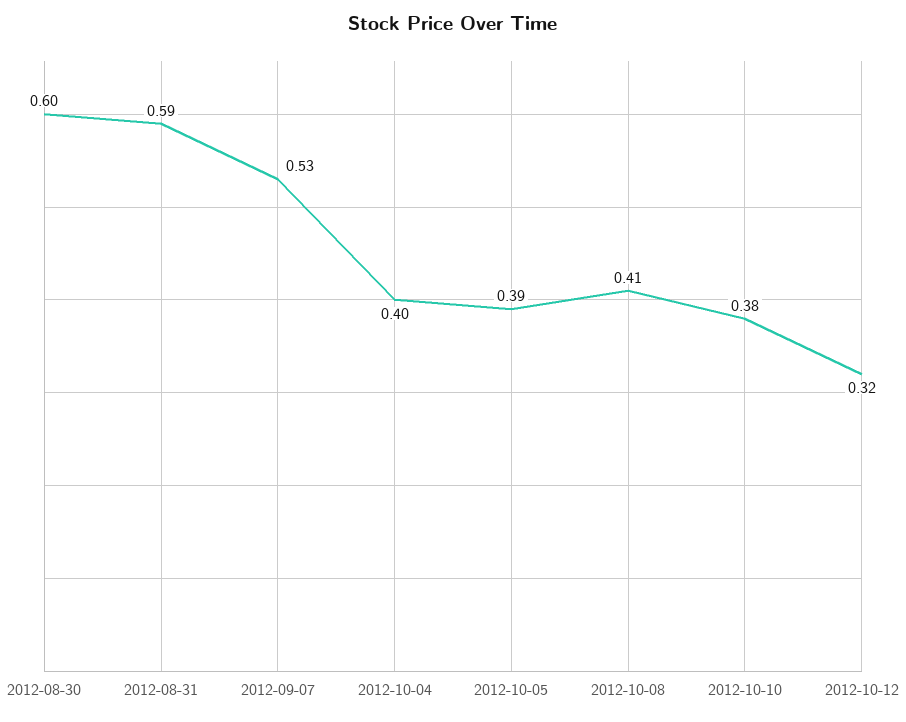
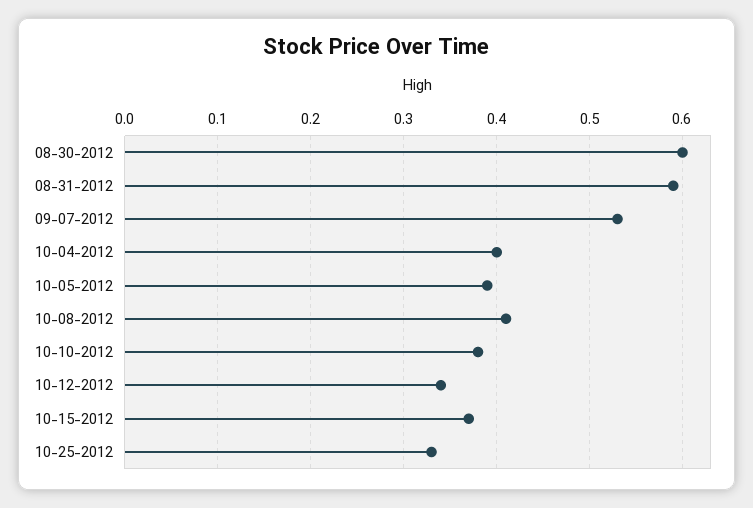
2012-10-12: 0.32 -> 0.34
10-15-2012: none -> 0.37
10-25-2012: none -> 0.33

